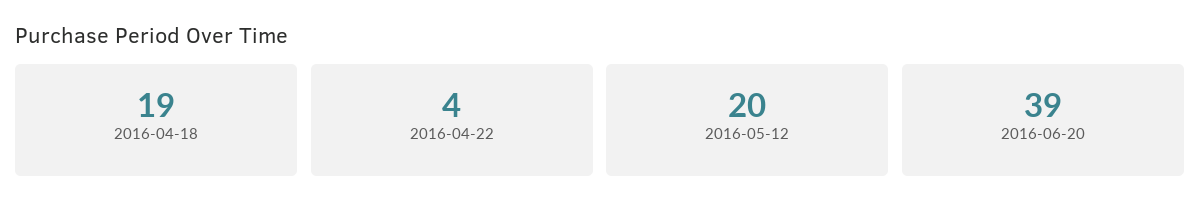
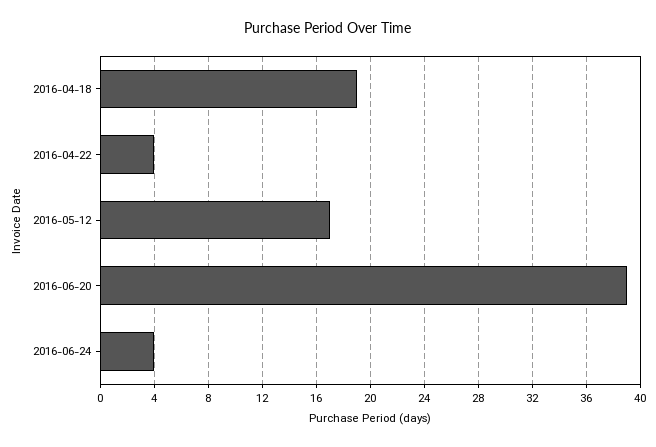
2016-05-12: 20 -> 17
2016-06-24: none -> 4

